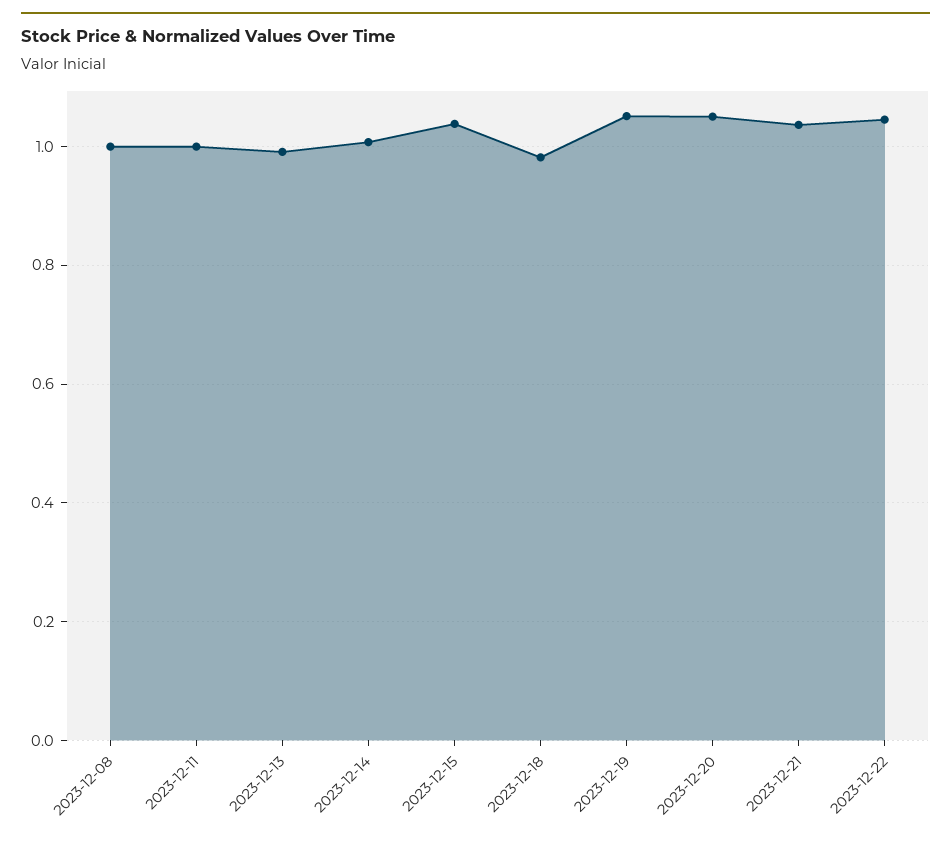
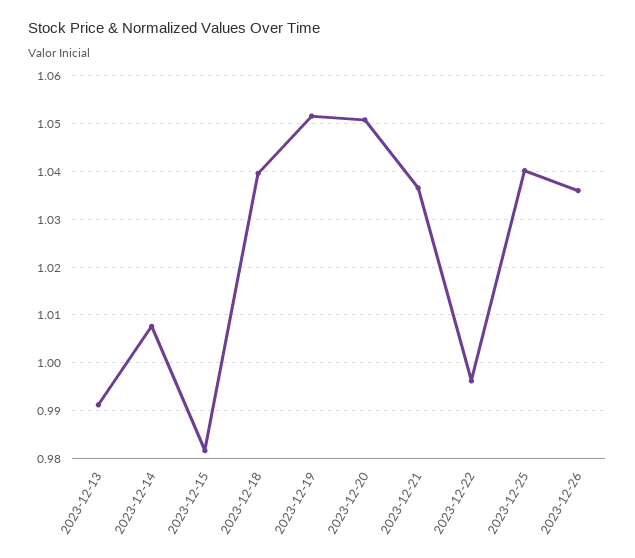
2023-12-08: 1 -> none
2023-12-11: 1 -> none
2023-12-15: 1.04 -> 0.982
2023-12-18: 0.98 -> 1.04
2023-12-22: 1.04 -> 0.996
2023-12-25: none -> 1.04
2023-12-26: none -> 1.036

